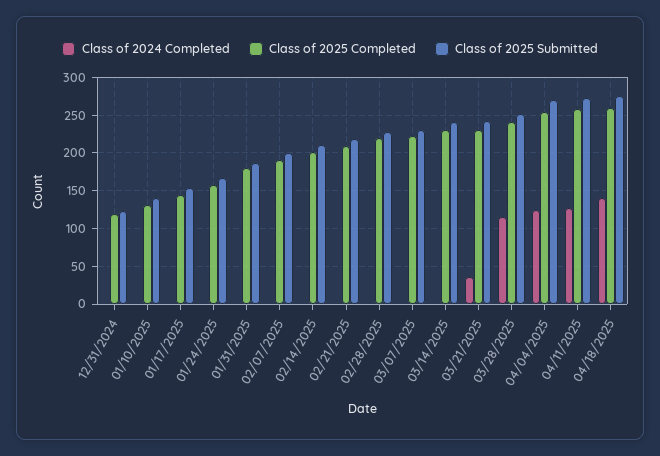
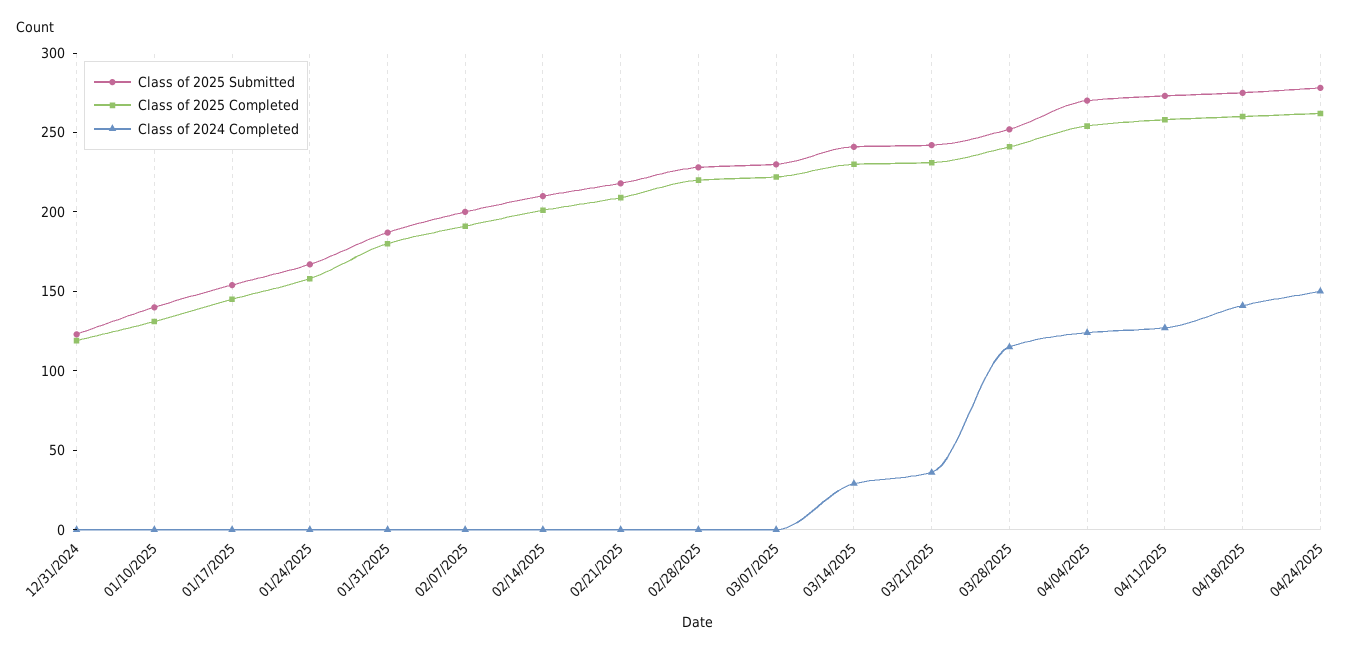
Class of 2024 Completed, 03/14/2025: 0 -> 30
Class of 2025 Submitted, 04/24/2025: none -> 280
Class of 2025 Completed, 04/24/2025: none -> 260
Class of 2024 Completed, 04/24/2025: none -> 150

